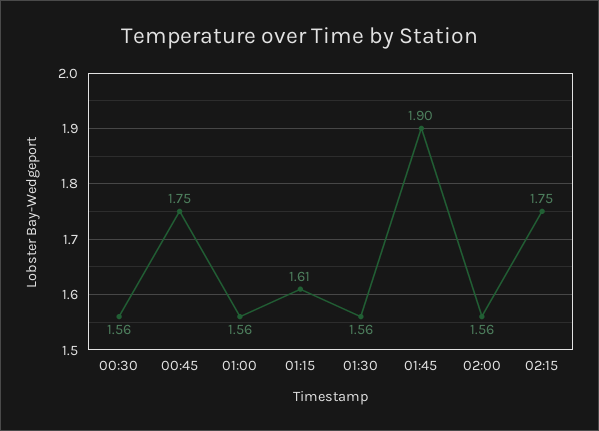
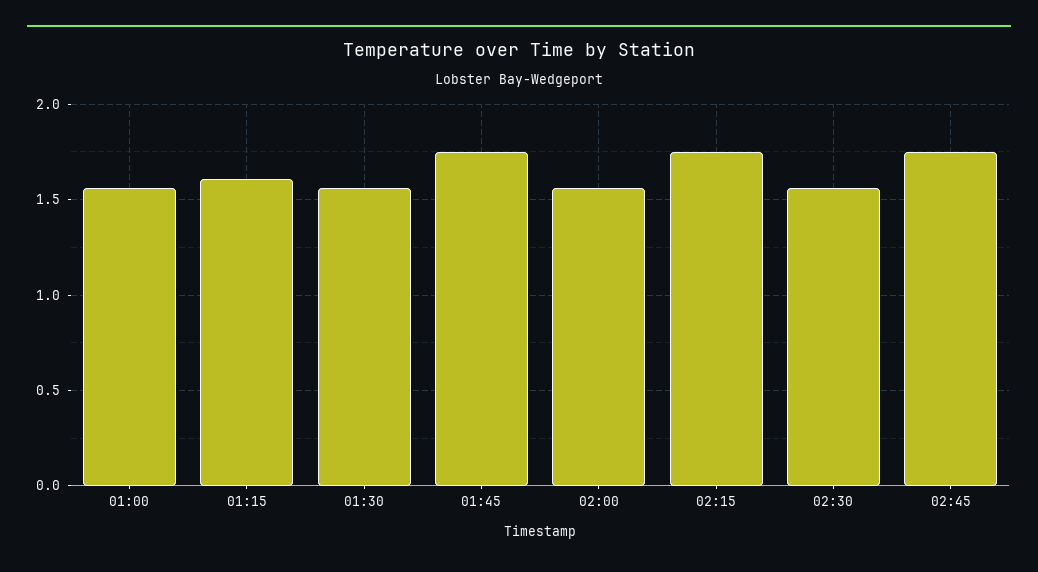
00:30: 1.56 -> none
00:45: 1.75 -> none
01:45: 1.9 -> 1.75
02:30: none -> 1.55
02:45: none -> 1.75

